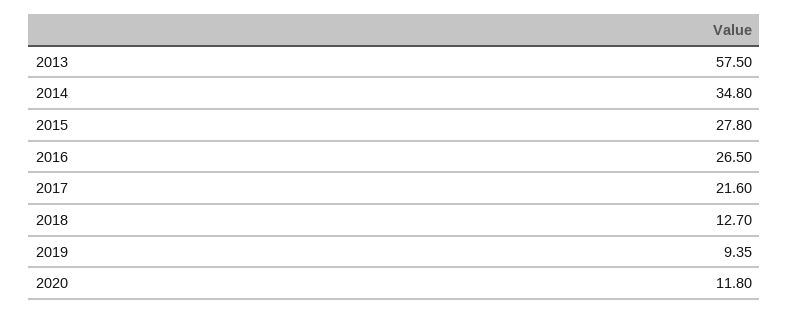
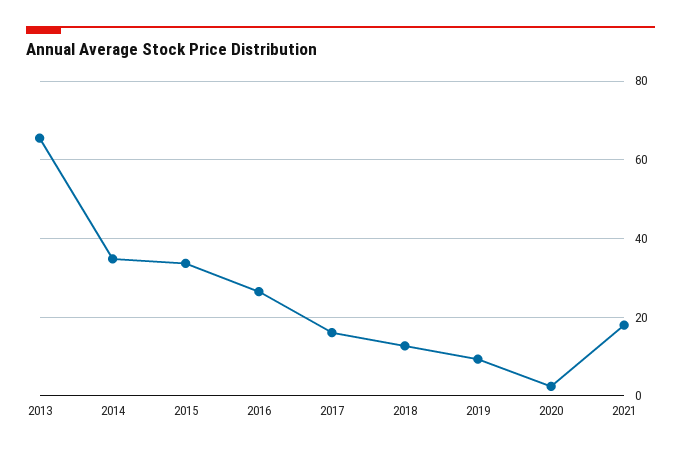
2013: 57.5 -> 66
2015: 27.8 -> 34
2017: 21.6 -> 16
2020: 11.8 -> 2
2021: none -> 18

